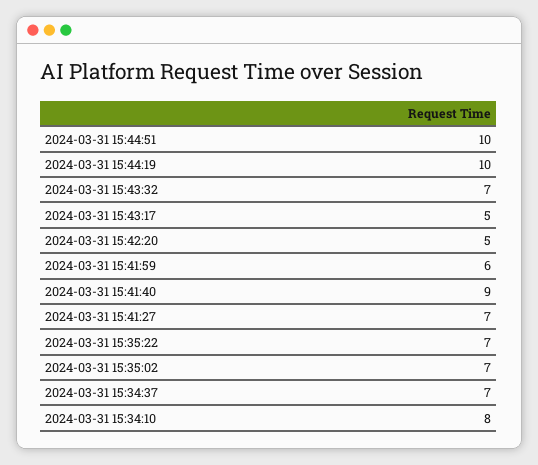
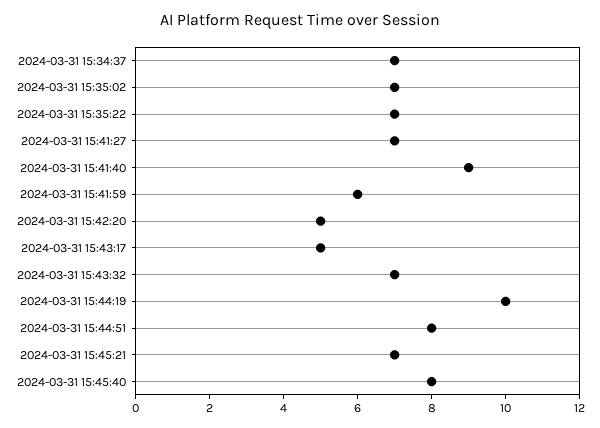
2024-03-31 15:44:51: 10 -> 8
2024-03-31 15:34:10: 8 -> none
2024-03-31 15:45:21: none -> 7
2024-03-31 15:45:40: none -> 8

